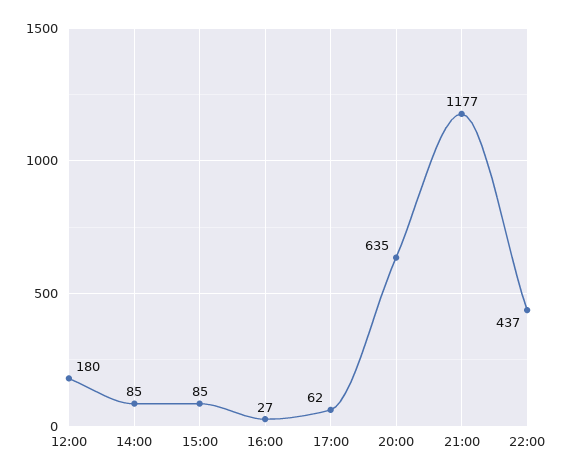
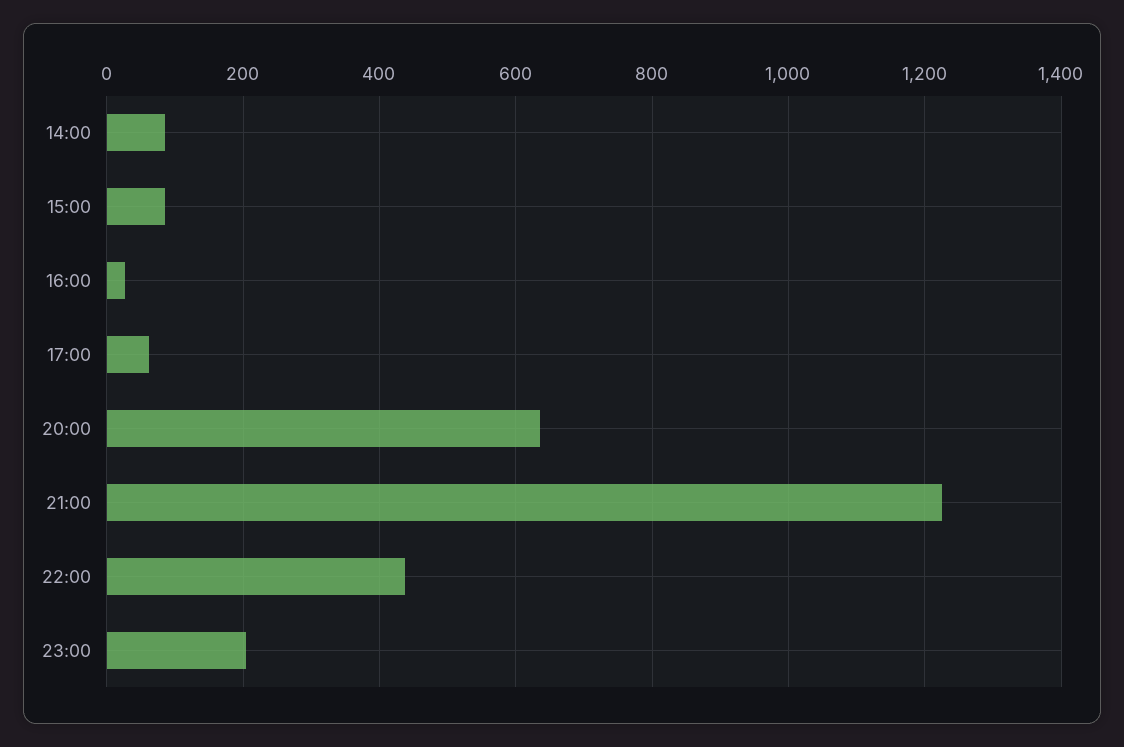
12:00: 180 -> none
21:00: 1177 -> 1220
23:00: none -> 200

